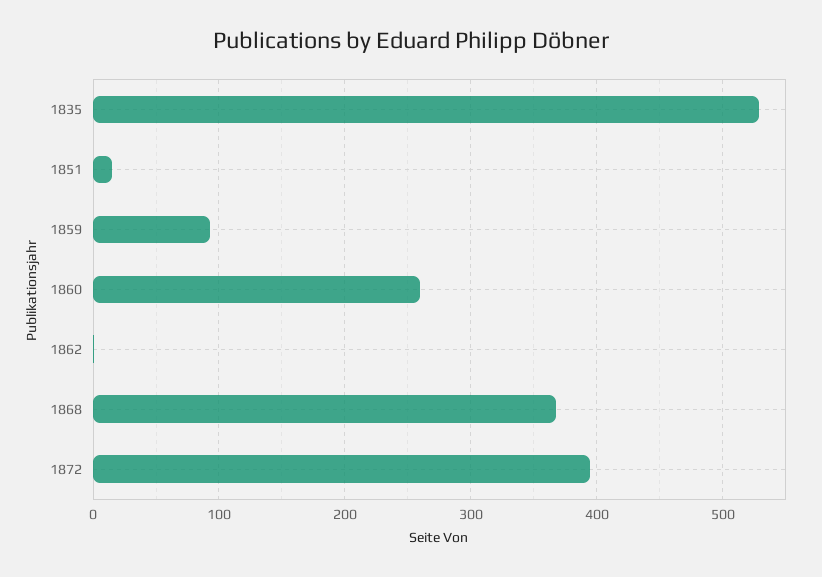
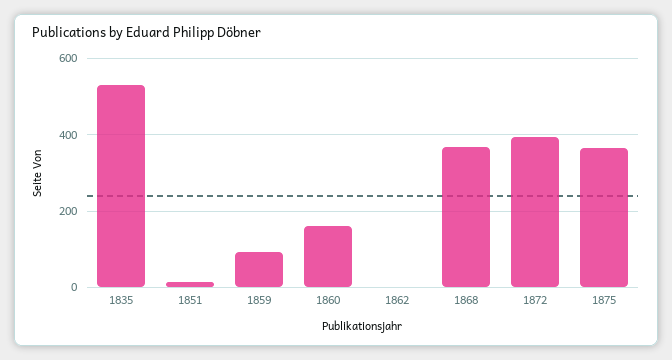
1860: 260 -> 160
1875: none -> 360

